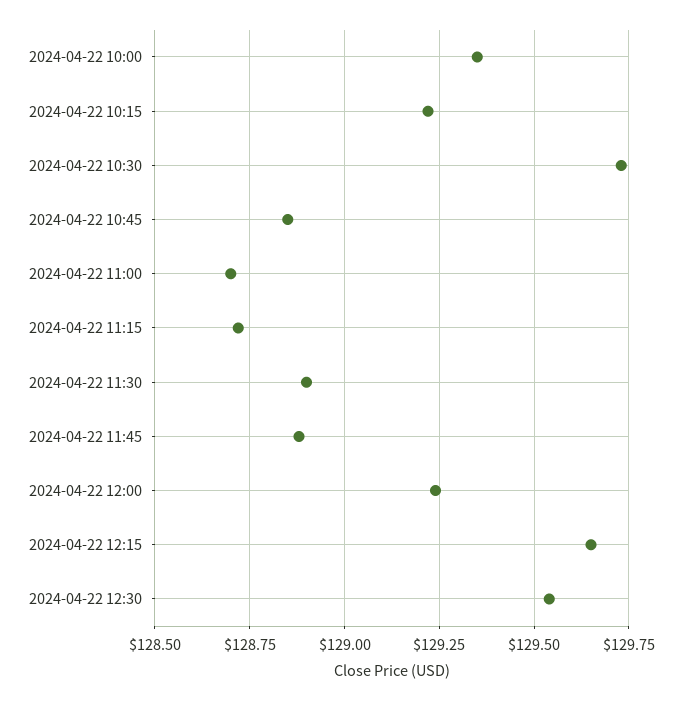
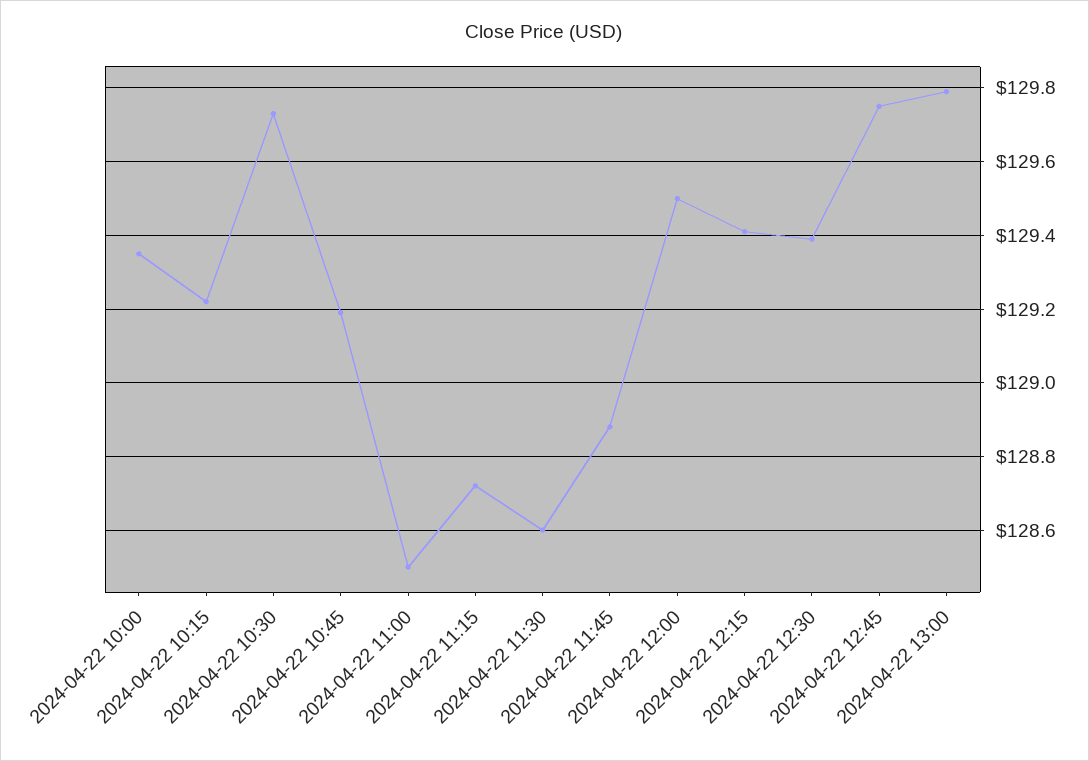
2024-04-22 10:45: 128.85 -> 129.2
2024-04-22 11:00: 128.7 -> 128.5
2024-04-22 11:30: 128.9 -> 128.6
2024-04-22 12:00: 129.25 -> 129.5
2024-04-22 12:15: 129.65 -> 129.4
2024-04-22 12:30: 129.55 -> 129.4
2024-04-22 12:45: none -> 129.75
2024-04-22 13:00: none -> 129.8

